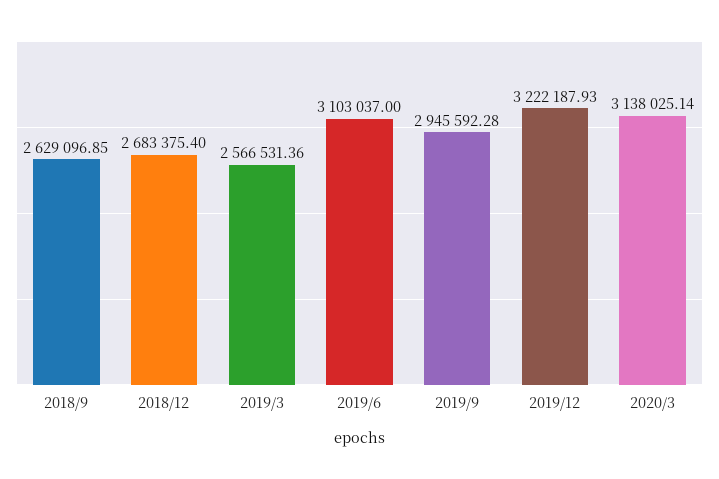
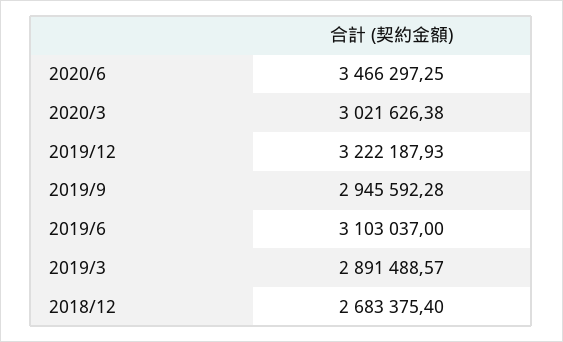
2018/9: 2629096.85 -> none
2019/3: 2566531.36 -> 2891488.57
2020/3: 3138025.14 -> 3021626.38
2020/6: none -> 3466297.25

